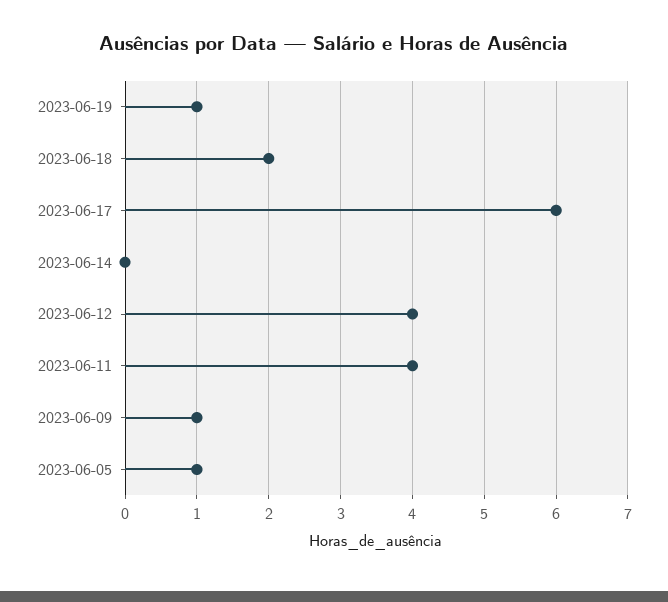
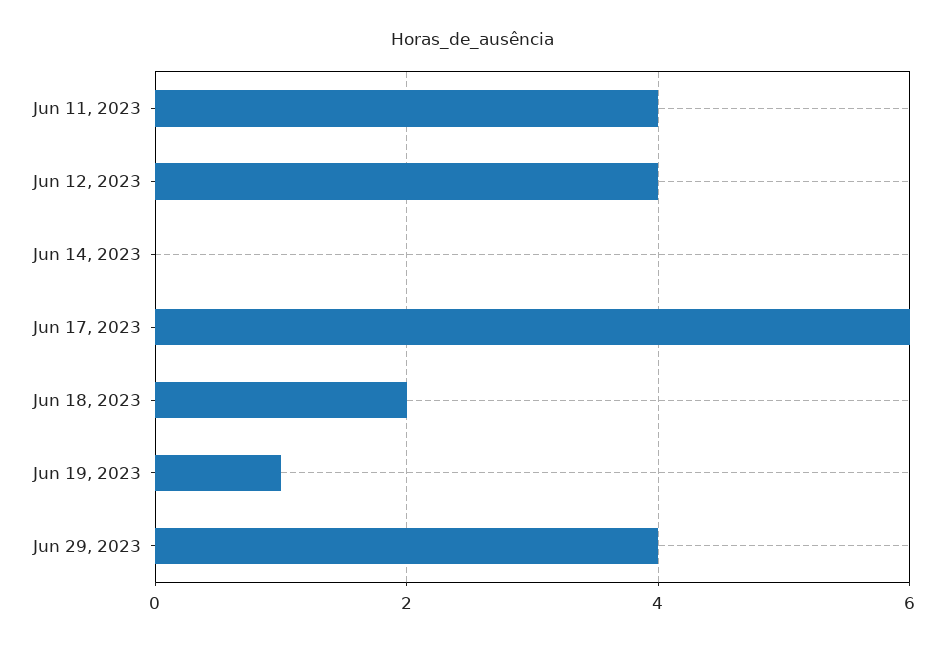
2023-06-09: 1 -> none
2023-06-05: 1 -> none
Jun 29, 2023: none -> 4

